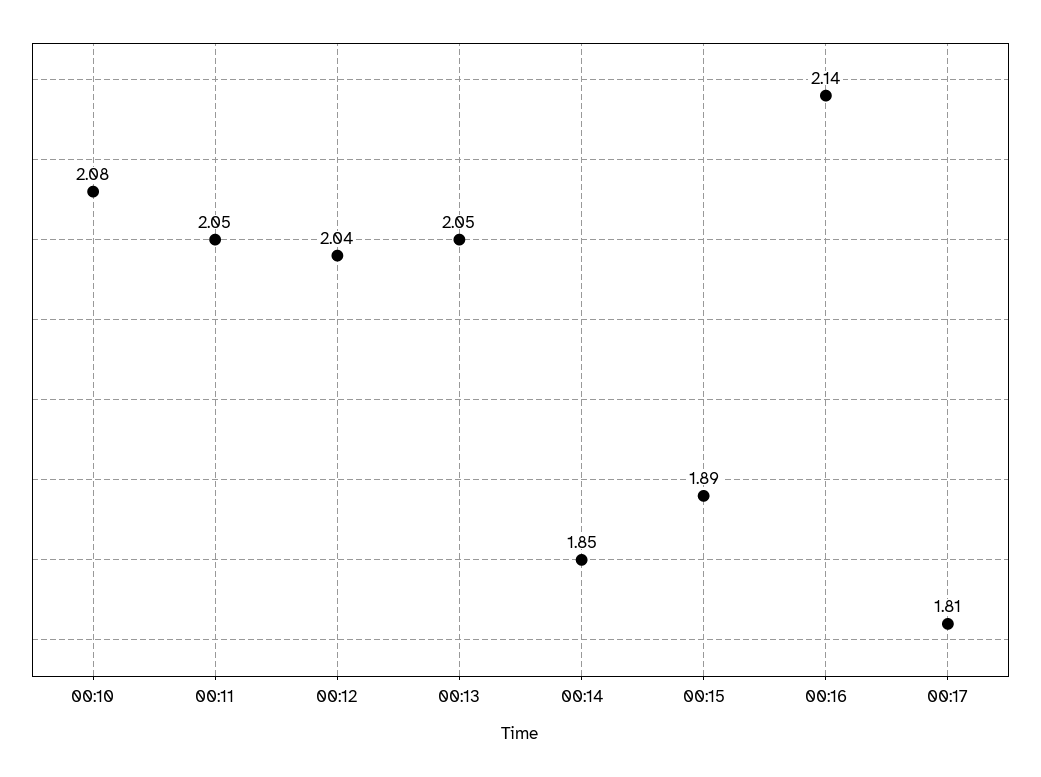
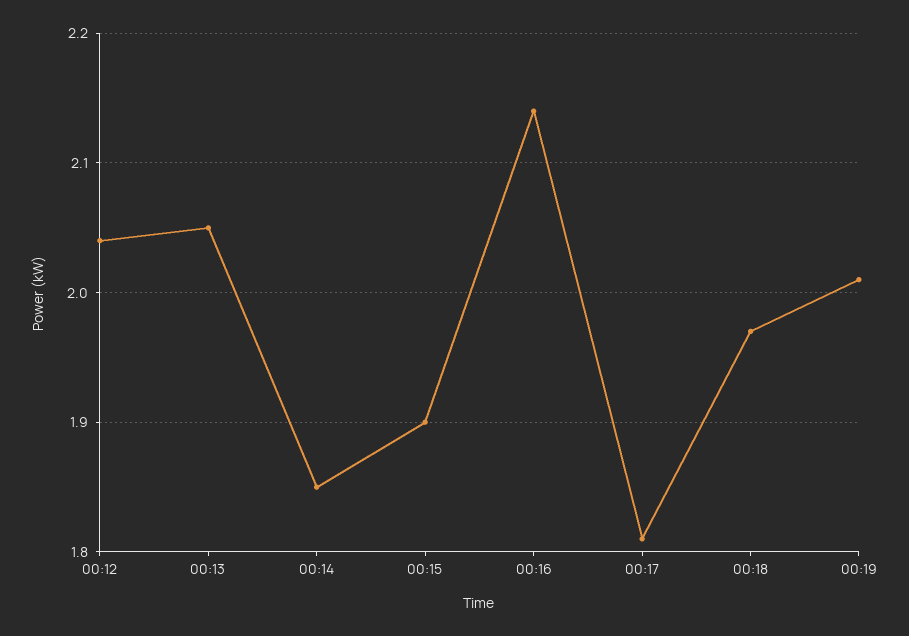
00:10: 2.08 -> none
00:11: 2.05 -> none
00:15: 1.89 -> 1.9
00:18: none -> 1.97
00:19: none -> 2.01

